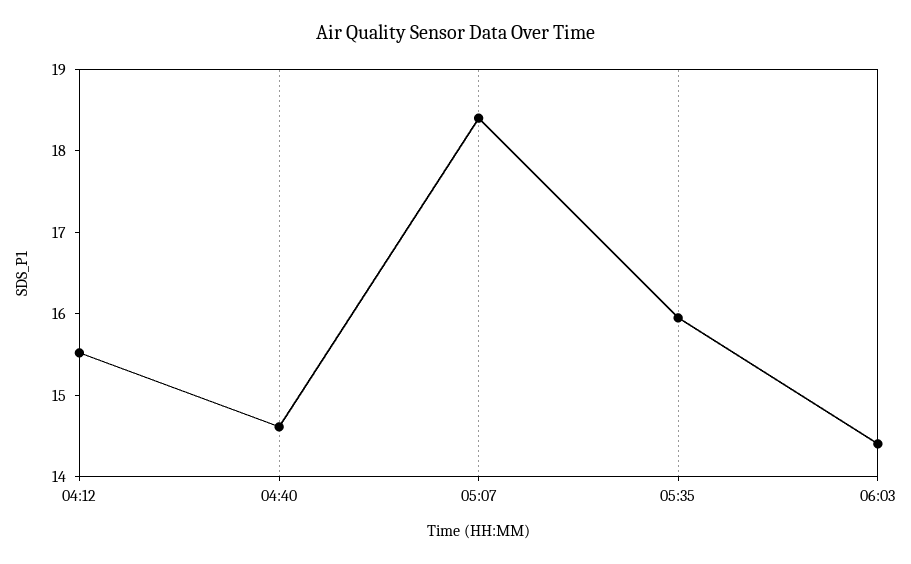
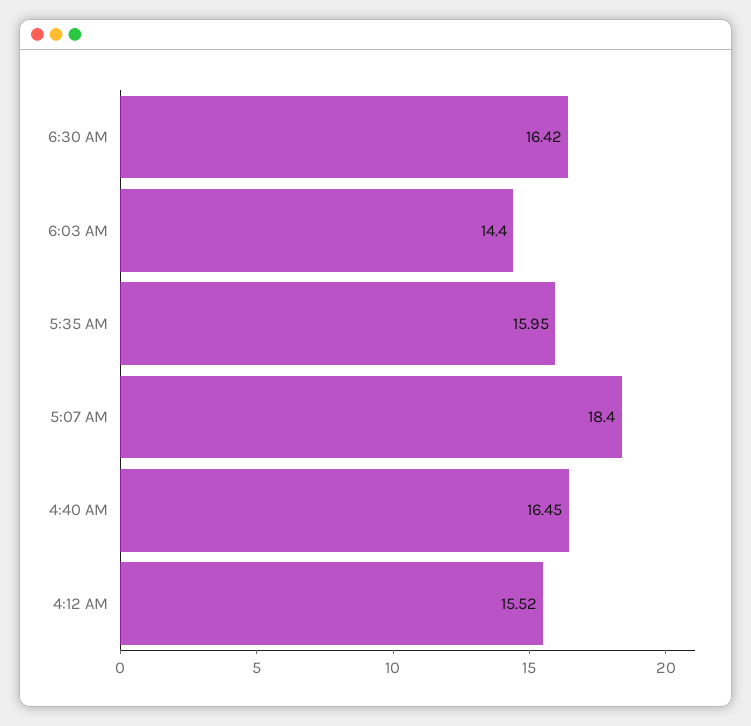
04:40: 14.6 -> 16.45
6:30 AM: none -> 16.42

